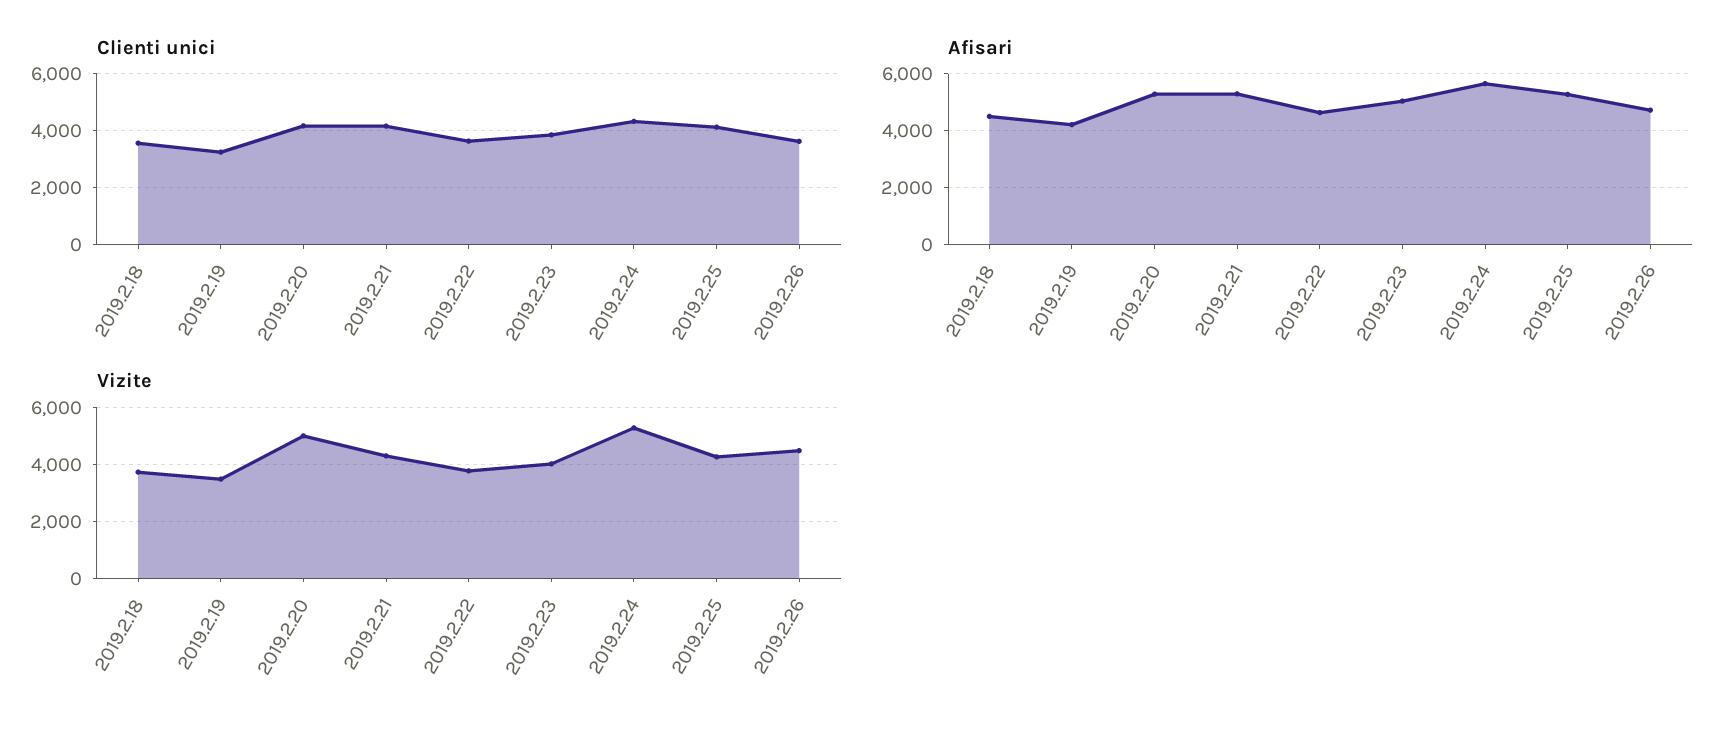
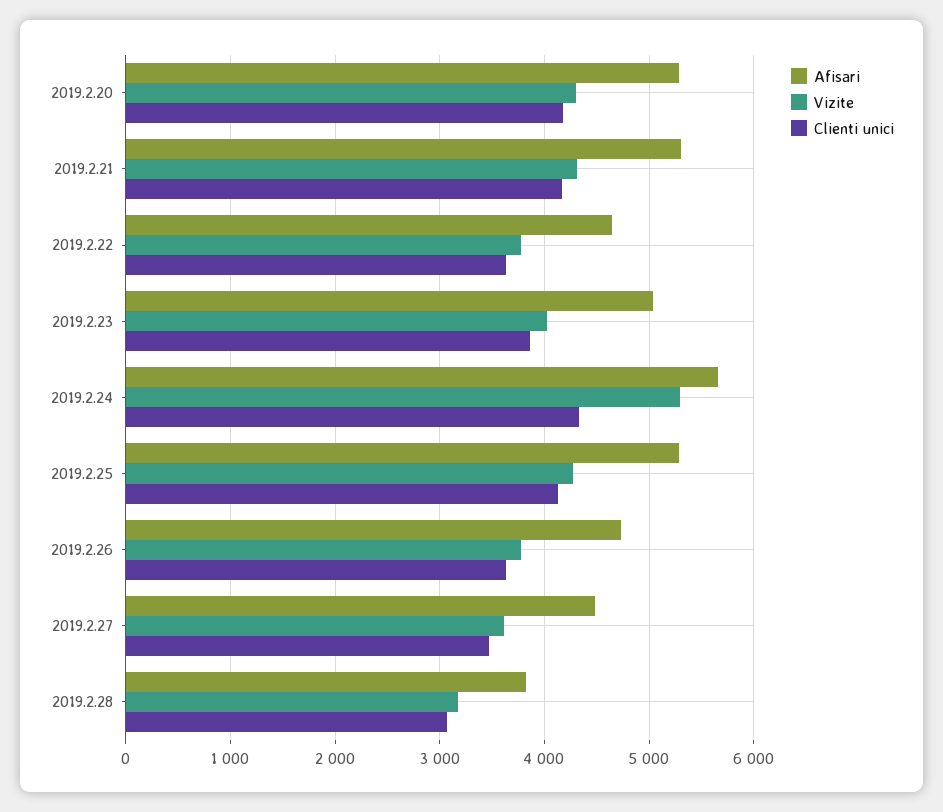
Clienti unici, 2019.2.18: 3500 -> none
Clienti unici, 2019.2.19: 3250 -> none
Afisari, 2019.2.18: 4500 -> none
Afisari, 2019.2.19: 4250 -> none
Vizite, 2019.2.18: 3750 -> none
Vizite, 2019.2.19: 3500 -> none
Vizite, 2019.2.20: 5000 -> 4300
Vizite, 2019.2.26: 4500 -> 3800
Afisari, 2019.2.27: none -> 4500
Vizite, 2019.2.27: none -> 3600
Clienti unici, 2019.2.27: none -> 3500
Afisari, 2019.2.28: none -> 3800
Vizite, 2019.2.28: none -> 3200
Clienti unici, 2019.2.28: none -> 3100

